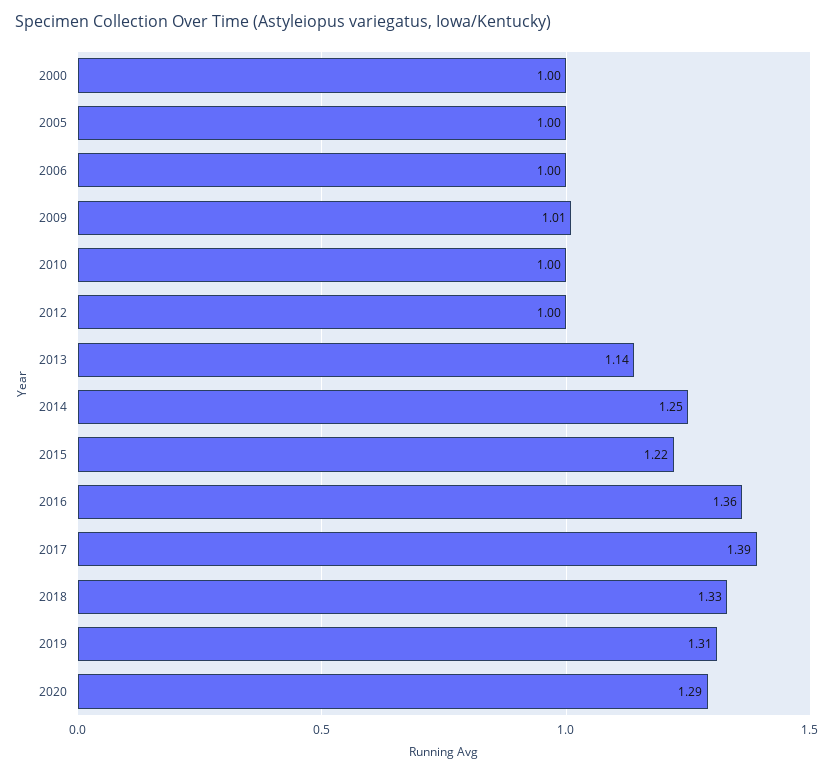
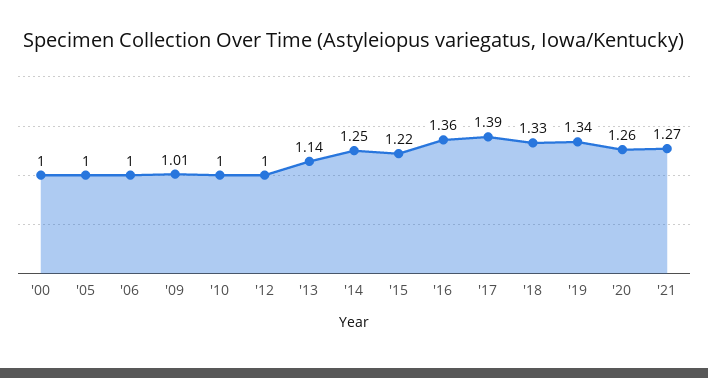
2019: 1.31 -> 1.34
2020: 1.29 -> 1.26
'21: none -> 1.27

